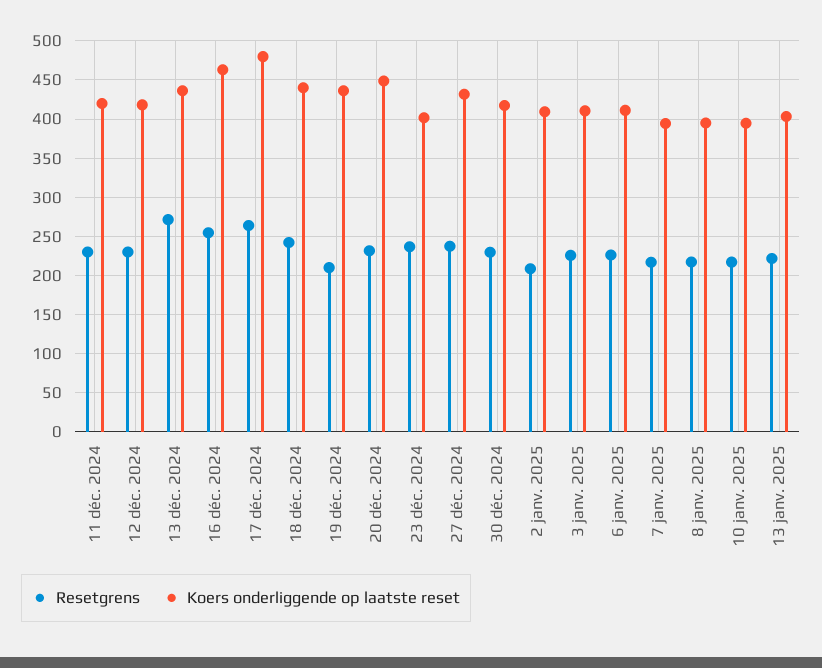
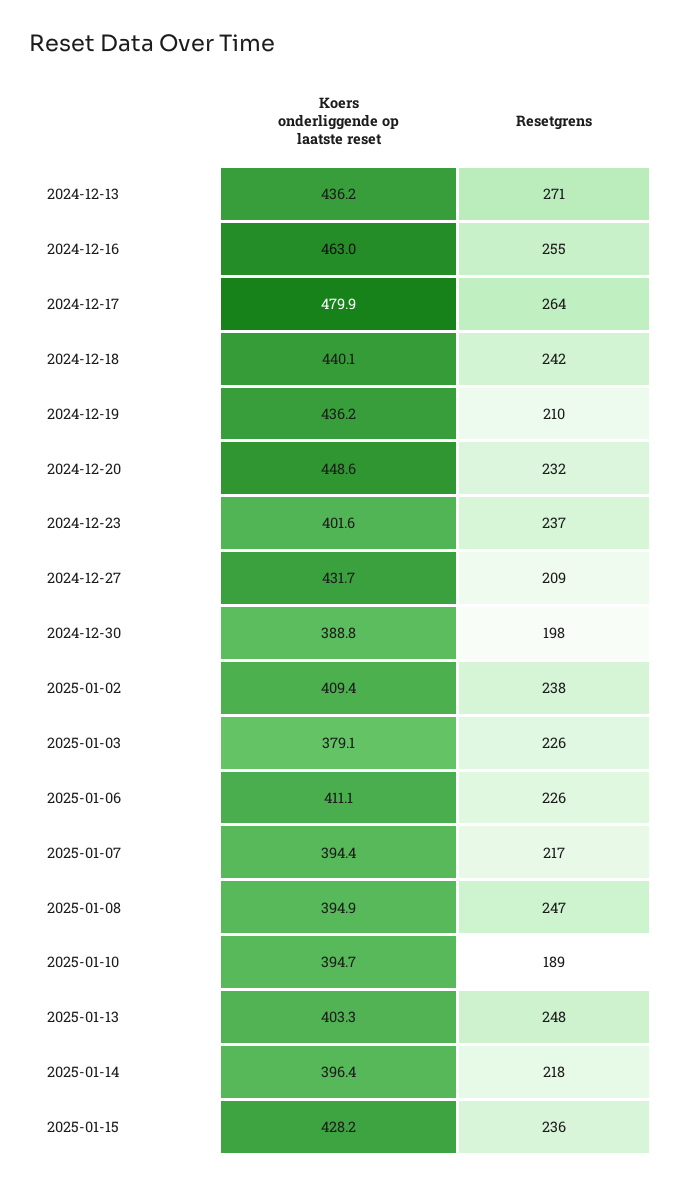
Resetgrens, 11 déc. 2024: 230 -> none
Koers onderliggende op laatste reset, 11 déc. 2024: 420 -> none
Resetgrens, 12 déc. 2024: 230 -> none
Koers onderliggende op laatste reset, 12 déc. 2024: 420 -> none
Resetgrens, 27 déc. 2024: 240 -> 209
Resetgrens, 30 déc. 2024: 230 -> 198
Koers onderliggende op laatste reset, 30 déc. 2024: 420 -> 388.8
Resetgrens, 2 janv. 2025: 210 -> 238
Koers onderliggende op laatste reset, 3 janv. 2025: 410 -> 379.1
Resetgrens, 8 janv. 2025: 220 -> 247
Resetgrens, 10 janv. 2025: 220 -> 189
Resetgrens, 13 janv. 2025: 220 -> 248
Koers onderliggende op laatste reset, 2025-01-14: none -> 396.4
Resetgrens, 2025-01-14: none -> 218
Koers onderliggende op laatste reset, 2025-01-15: none -> 428.2
Resetgrens, 2025-01-15: none -> 236

